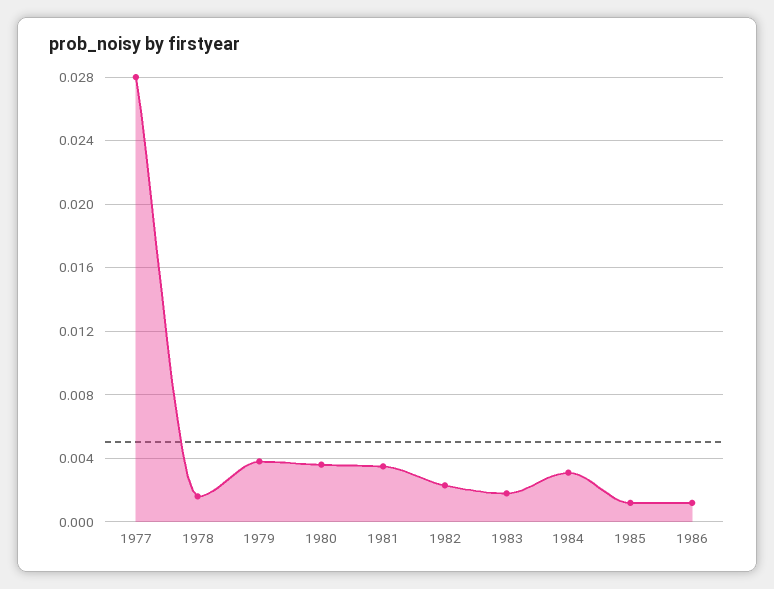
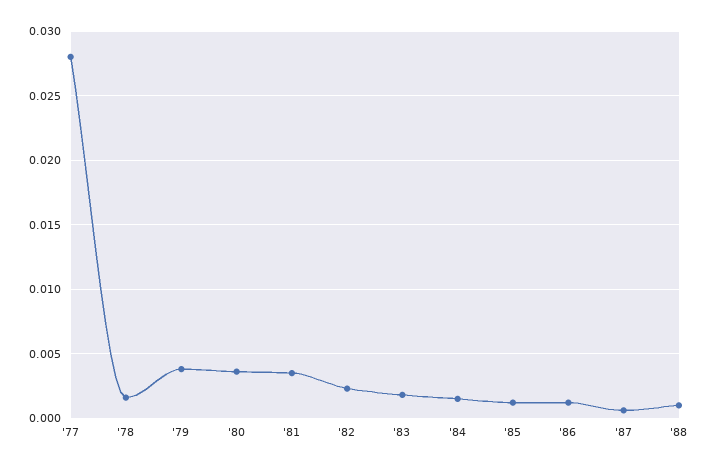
1984: 0.003 -> 0.0015
'87: none -> 0.0005
'88: none -> 0.001

